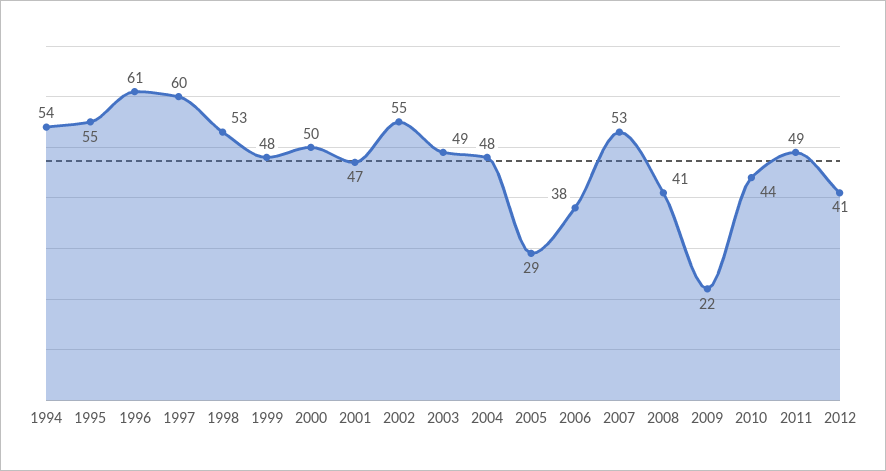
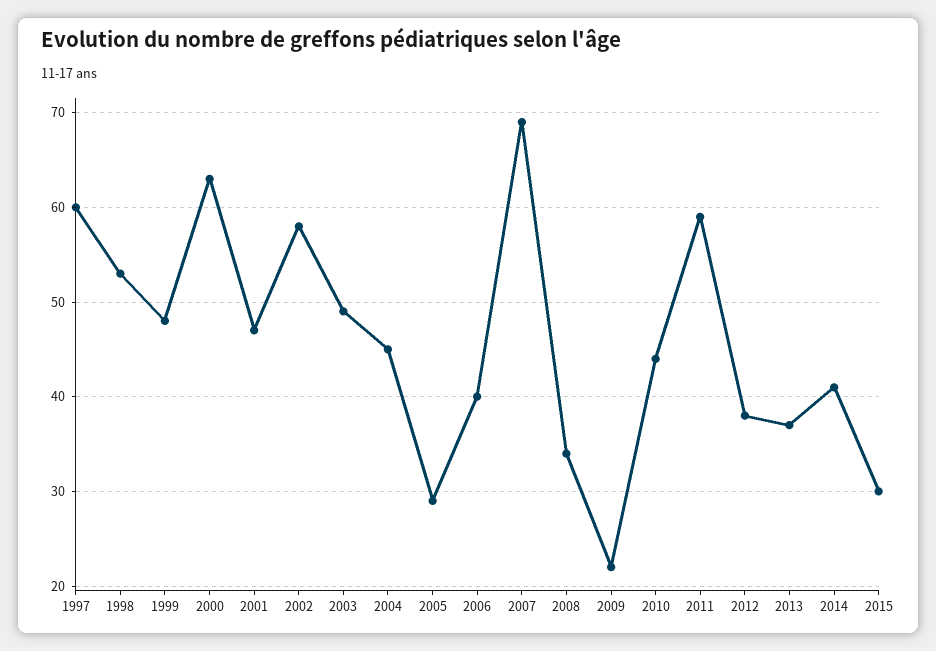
1994: 54 -> none
1995: 55 -> none
1996: 61 -> none
2000: 50 -> 63
2002: 55 -> 58
2004: 48 -> 45
2006: 38 -> 40
2007: 53 -> 69
2008: 41 -> 34
2011: 49 -> 59
2012: 41 -> 38
2013: none -> 37
2014: none -> 41
2015: none -> 30

